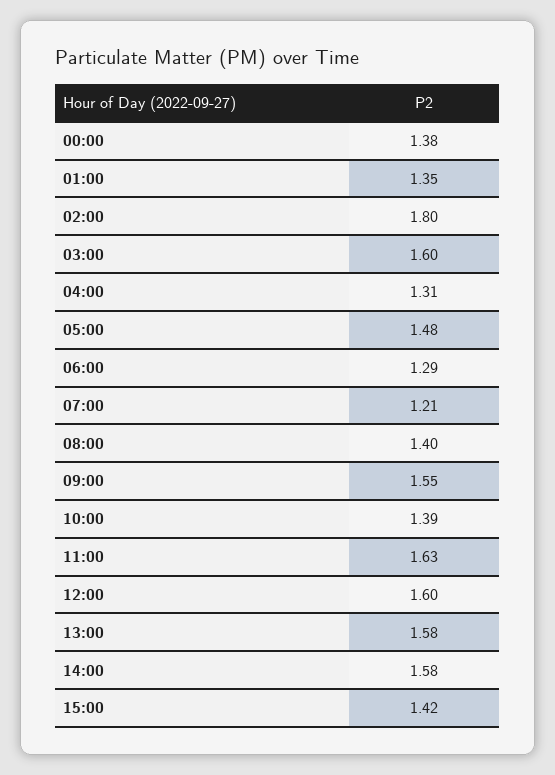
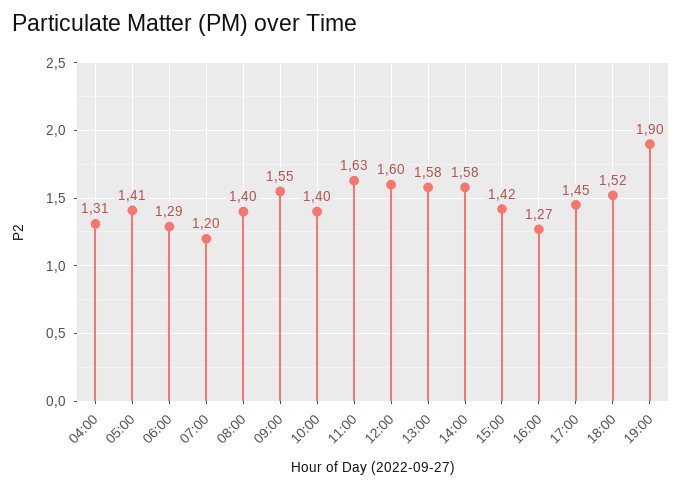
00:00: 1.38 -> none
01:00: 1.35 -> none
02:00: 1.8 -> none
03:00: 1.6 -> none
05:00: 1.48 -> 1.41
07:00: 1.21 -> 1.2
10:00: 1.39 -> 1.4
16:00: none -> 1.27
17:00: none -> 1.45
18:00: none -> 1.52
19:00: none -> 1.9

